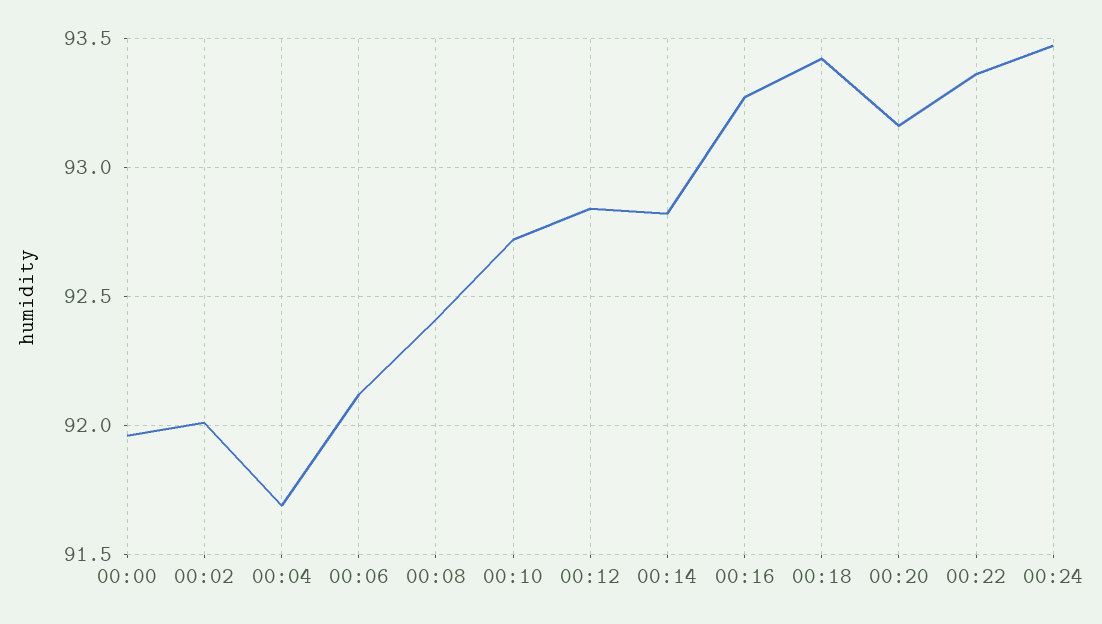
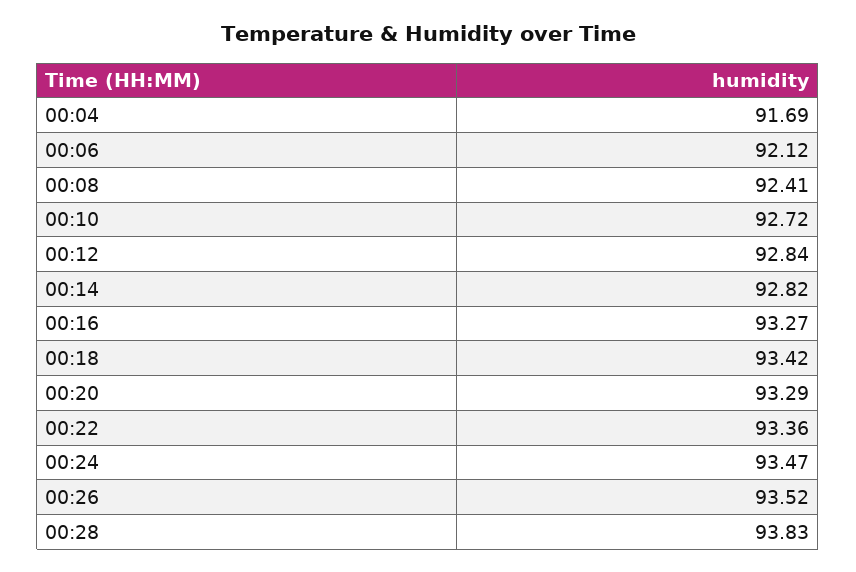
00:00: 91.95 -> none
00:02: 92 -> none
00:20: 93.15 -> 93.29
00:26: none -> 93.52
00:28: none -> 93.83

